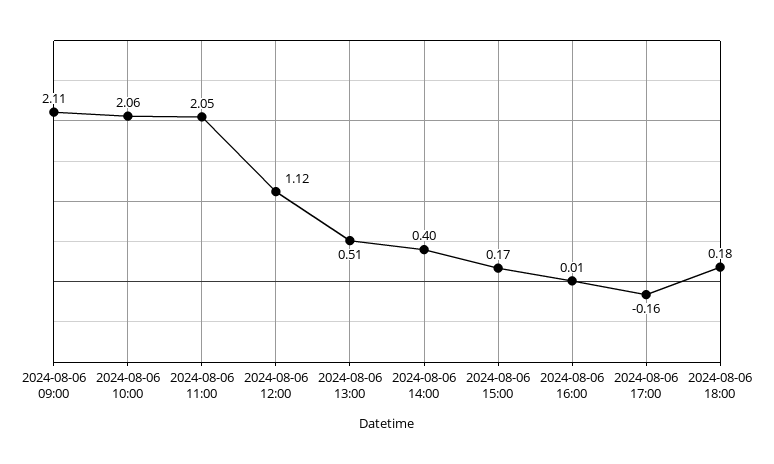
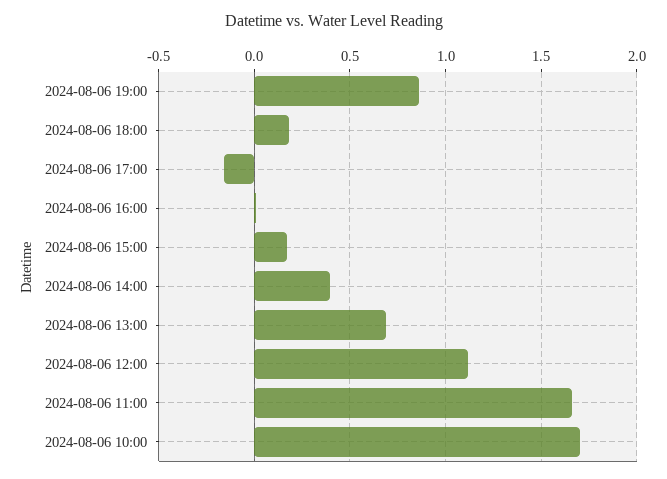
2024-08-06 09:00: 2.11 -> none
2024-08-06 10:00: 2.06 -> 1.7
2024-08-06 11:00: 2.05 -> 1.65
2024-08-06 13:00: 0.51 -> 0.7
2024-08-06 19:00: none -> 0.85

